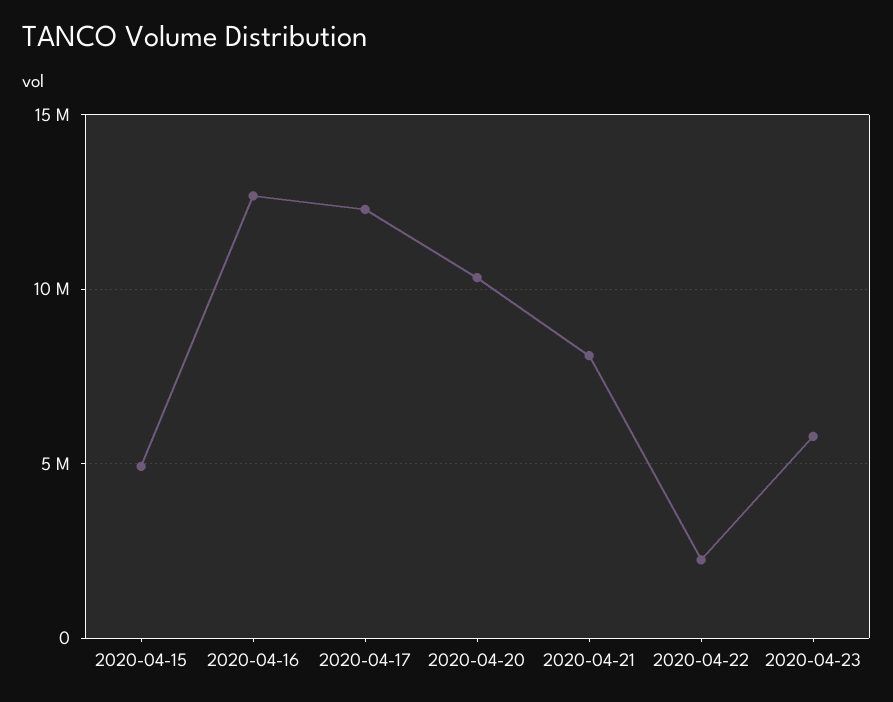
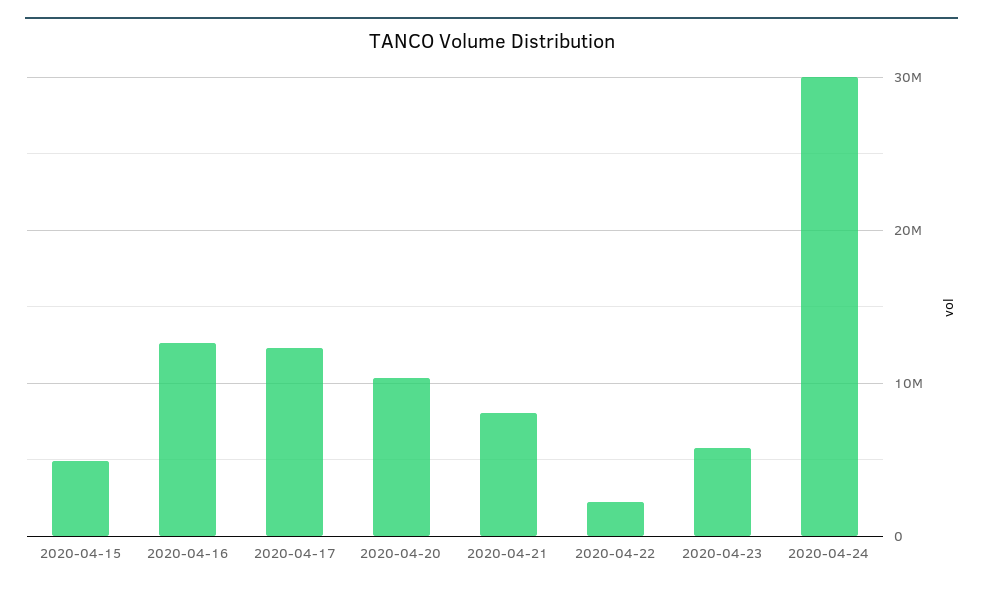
2020-04-24: none -> 30000000

